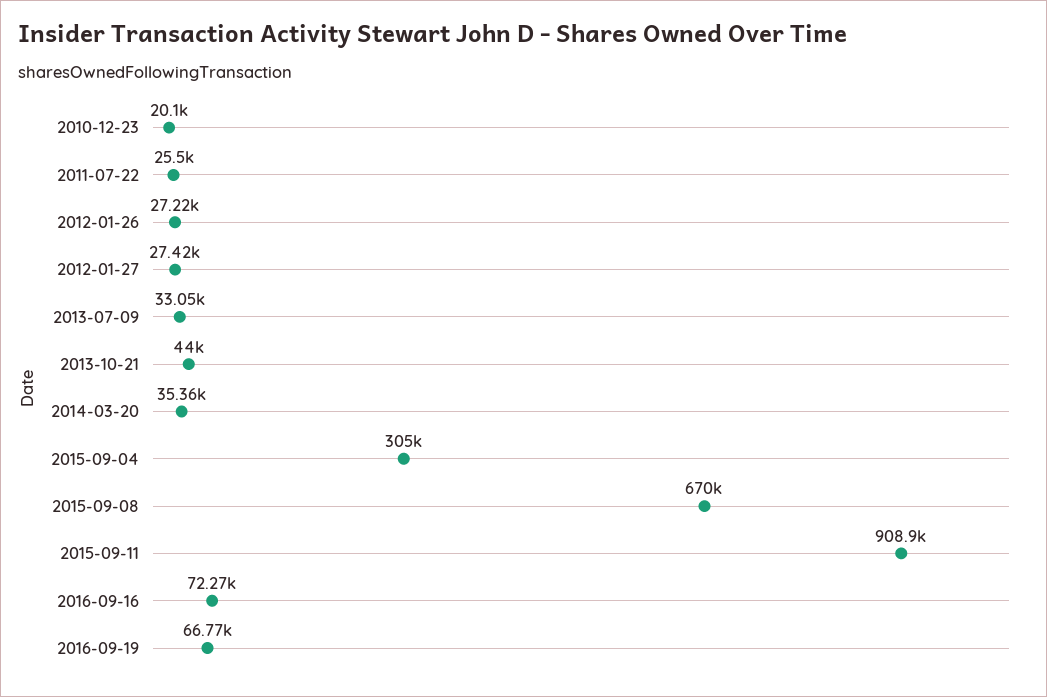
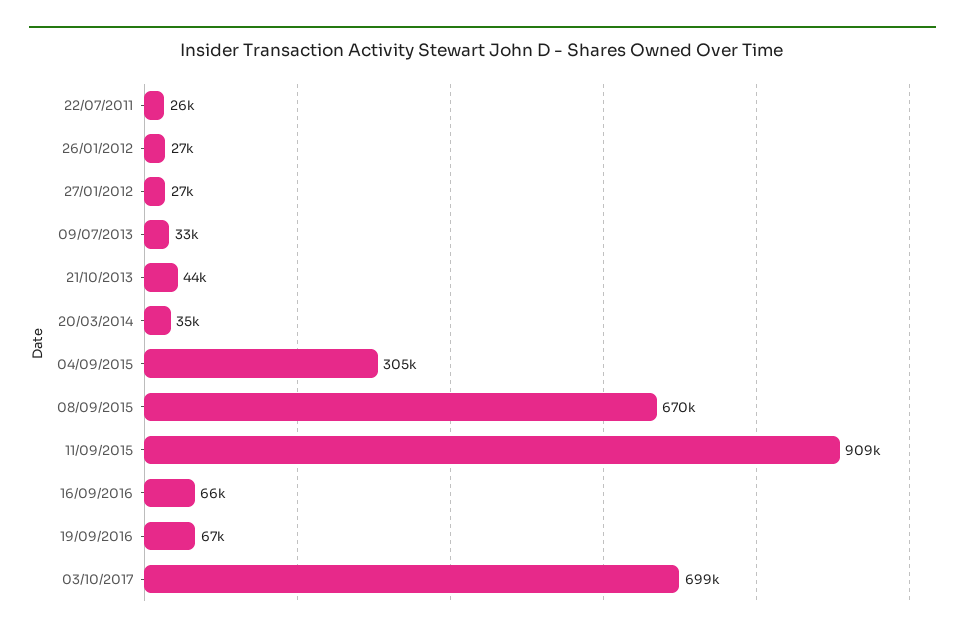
2010-12-23: 20100 -> none
2016-09-16: 72270 -> 66000
03/10/2017: none -> 699000

